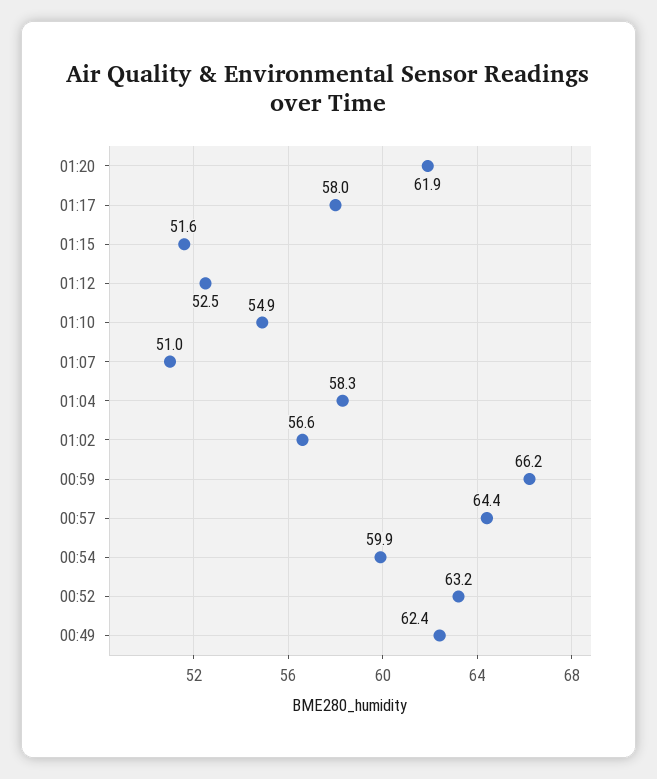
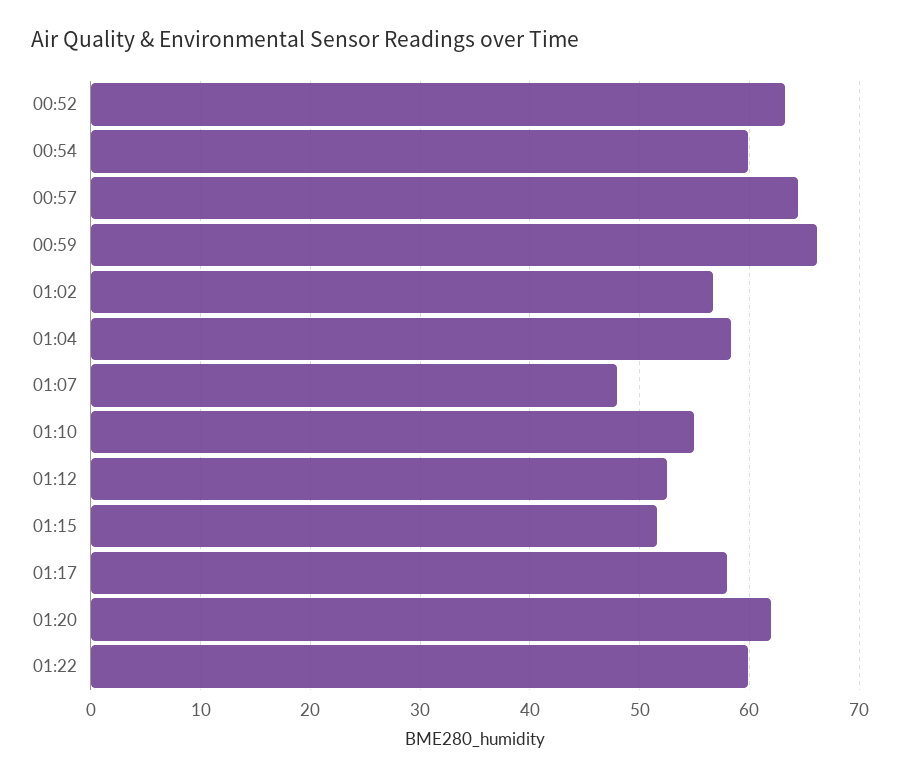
01:07: 51 -> 48
00:49: 62.4 -> none
01:22: none -> 60

